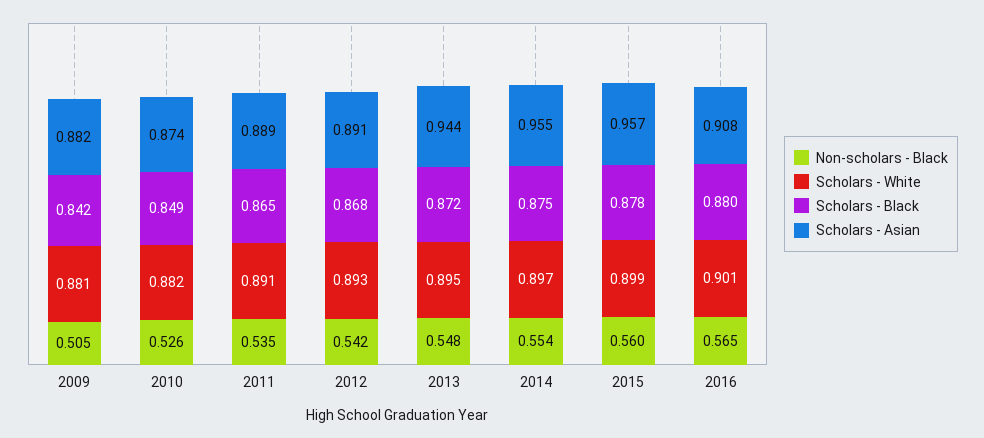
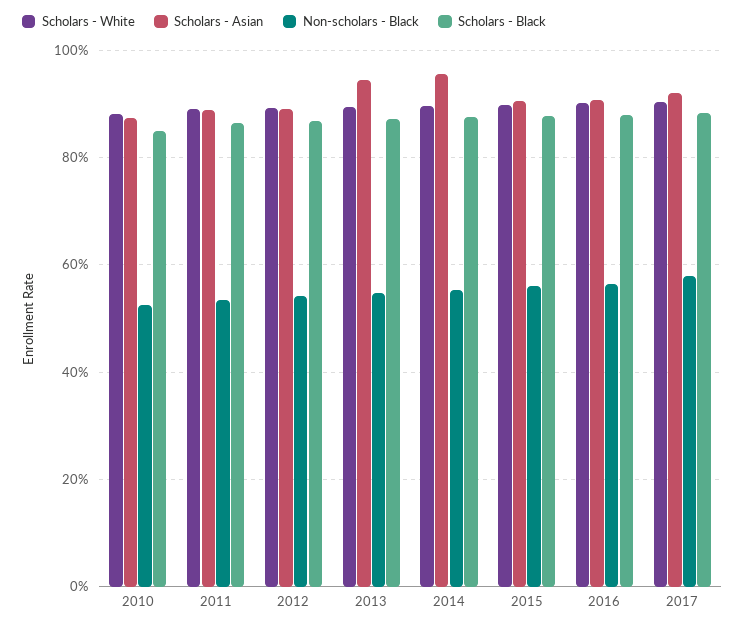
Non-scholars - Black, 2009: 0.505 -> none
Scholars - White, 2009: 0.881 -> none
Scholars - Black, 2009: 0.842 -> none
Scholars - Asian, 2009: 0.882 -> none
Scholars - Asian, 2015: 0.957 -> 0.9
Scholars - White, 2017: none -> 0.9
Scholars - Asian, 2017: none -> 0.92
Non-scholars - Black, 2017: none -> 0.58
Scholars - Black, 2017: none -> 0.88

